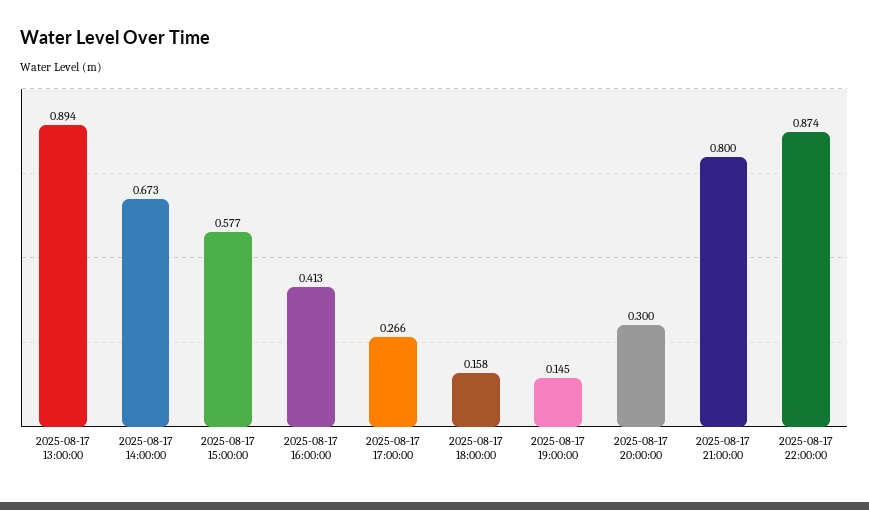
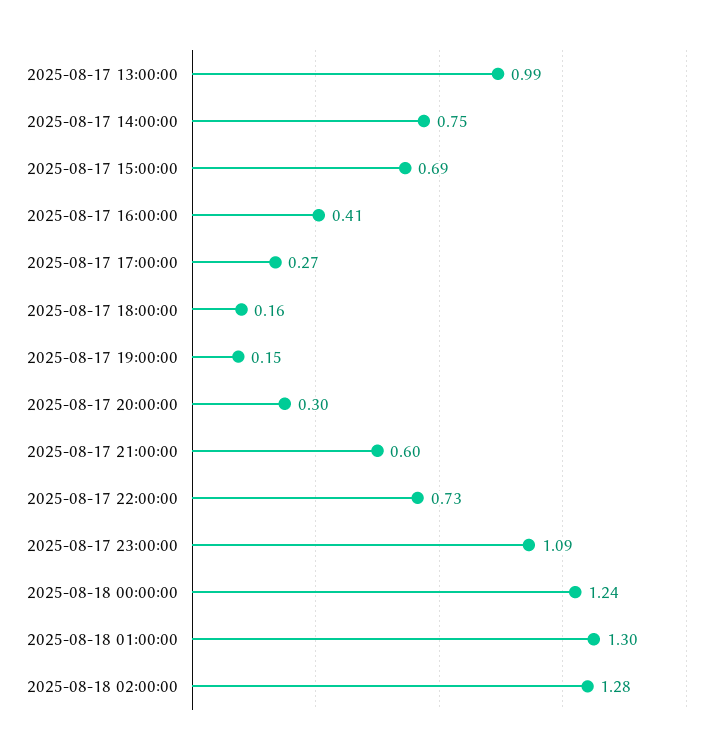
2025-08-17 13:00:00: 0.894 -> 0.99
2025-08-17 14:00:00: 0.673 -> 0.75
2025-08-17 15:00:00: 0.577 -> 0.69
2025-08-17 21:00:00: 0.8 -> 0.6
2025-08-17 22:00:00: 0.874 -> 0.73
2025-08-17 23:00:00: none -> 1.09
2025-08-18 00:00:00: none -> 1.24
2025-08-18 01:00:00: none -> 1.3
2025-08-18 02:00:00: none -> 1.28

